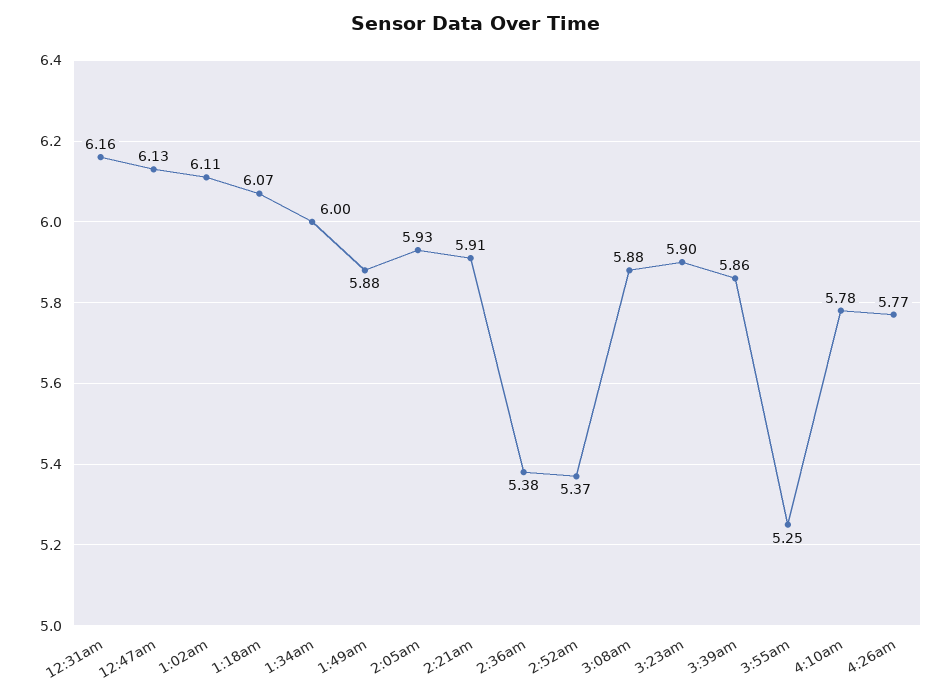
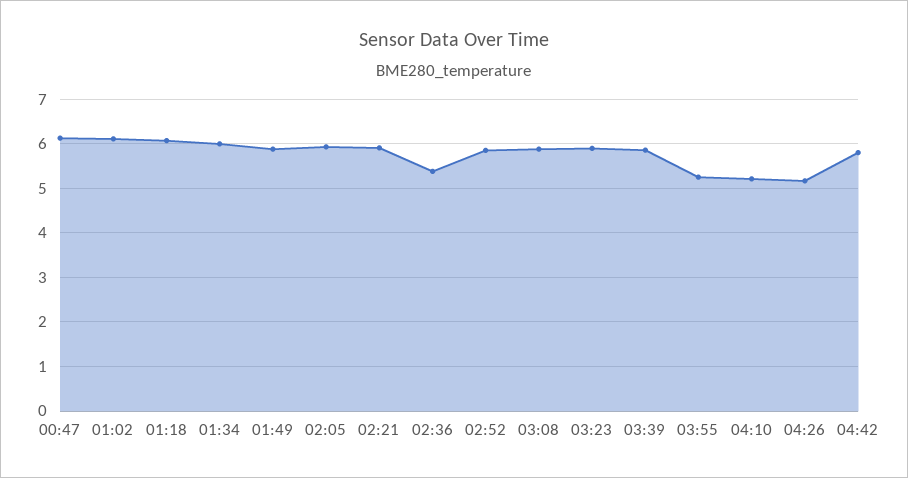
12:31am: 6.16 -> none
2:52am: 5.37 -> 5.8
4:10am: 5.78 -> 5.2
4:26am: 5.77 -> 5.2
04:42: none -> 5.8

